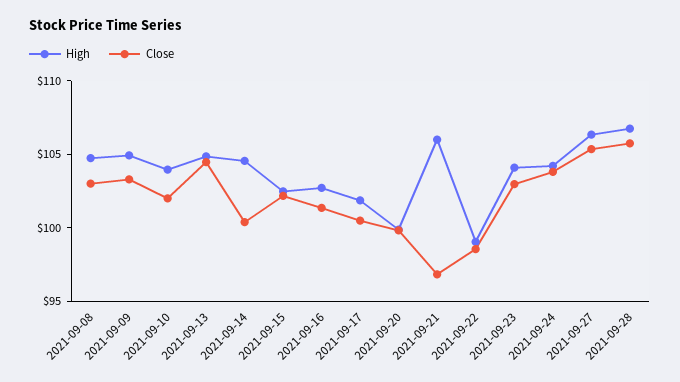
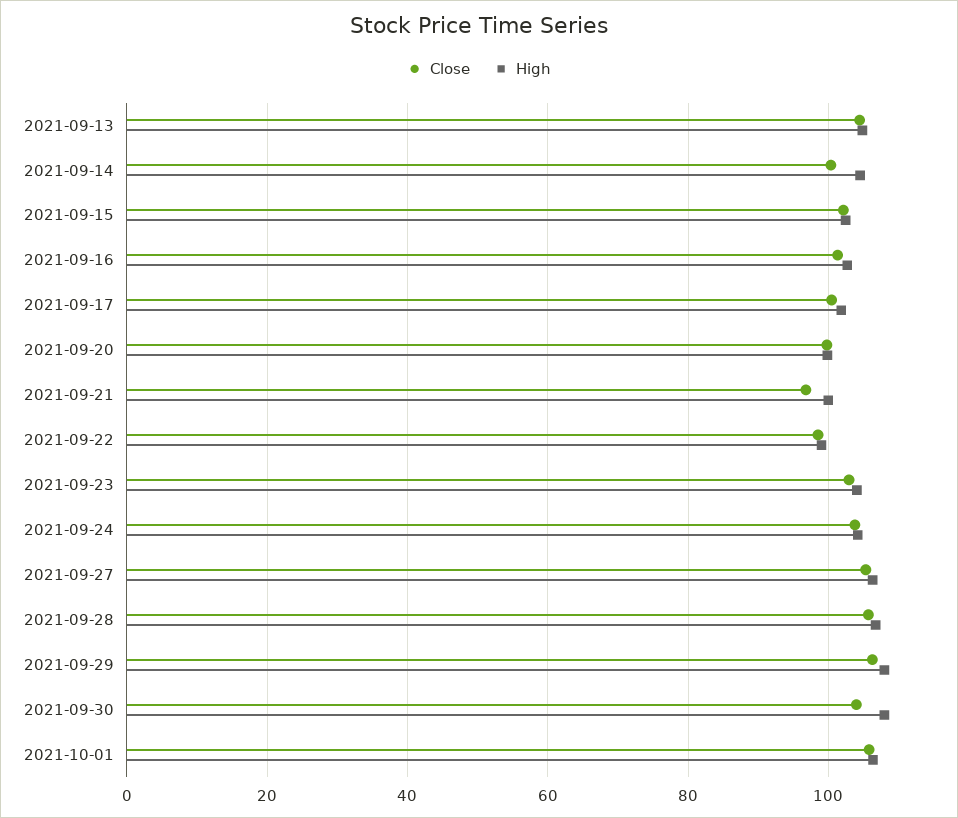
High, 2021-09-08: 105 -> none
Close, 2021-09-08: 103 -> none
High, 2021-09-09: 105 -> none
Close, 2021-09-09: 103 -> none
High, 2021-09-10: 104 -> none
Close, 2021-09-10: 102 -> none
High, 2021-09-21: 106 -> 100
Close, 2021-09-29: none -> 106
High, 2021-09-29: none -> 108
Close, 2021-09-30: none -> 104
High, 2021-09-30: none -> 108
Close, 2021-10-01: none -> 106
High, 2021-10-01: none -> 106

